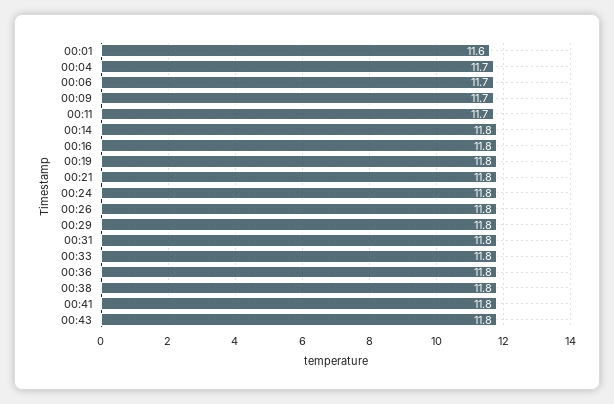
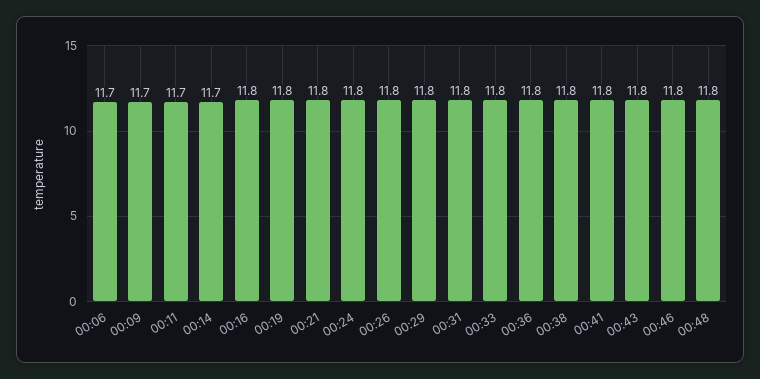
00:01: 11.6 -> none
00:04: 11.7 -> none
00:14: 11.8 -> 11.7
00:46: none -> 11.8
00:48: none -> 11.8

